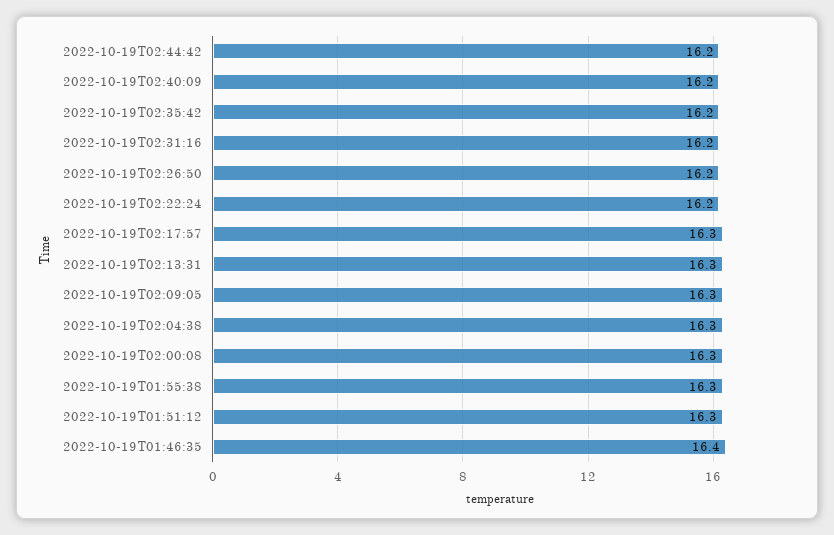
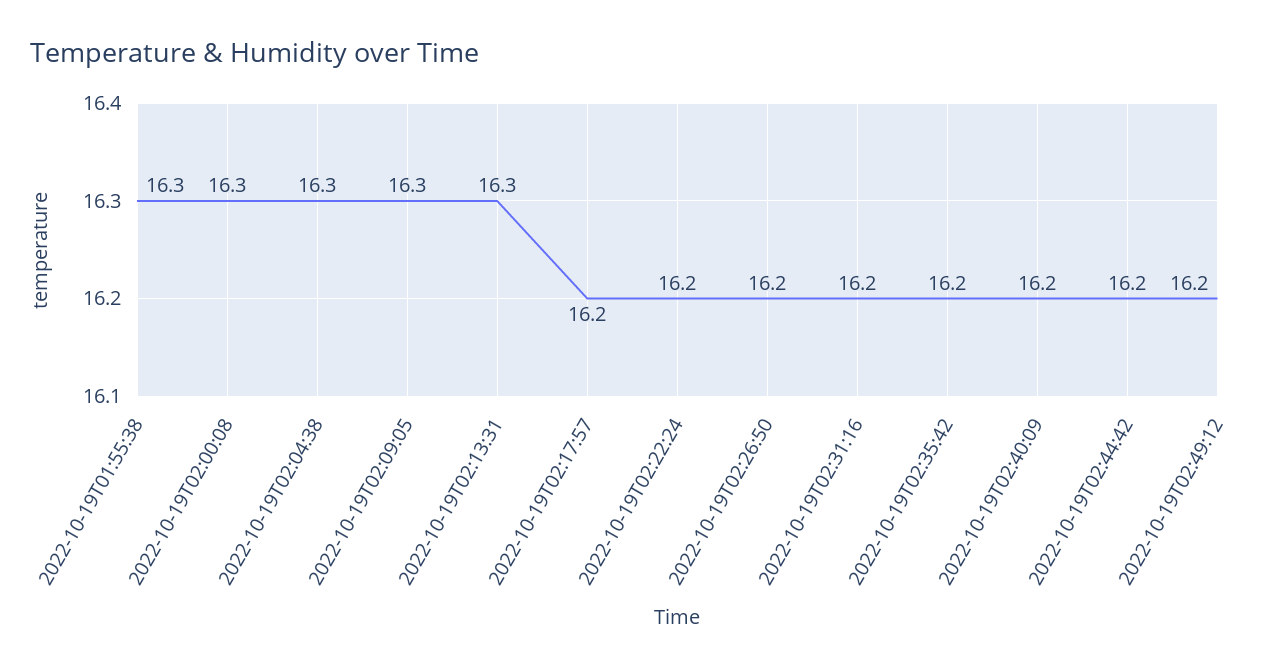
2022-10-19T02:17:57: 16.3 -> 16.2
2022-10-19T01:51:12: 16.3 -> none
2022-10-19T01:46:35: 16.4 -> none
2022-10-19T02:49:12: none -> 16.2

